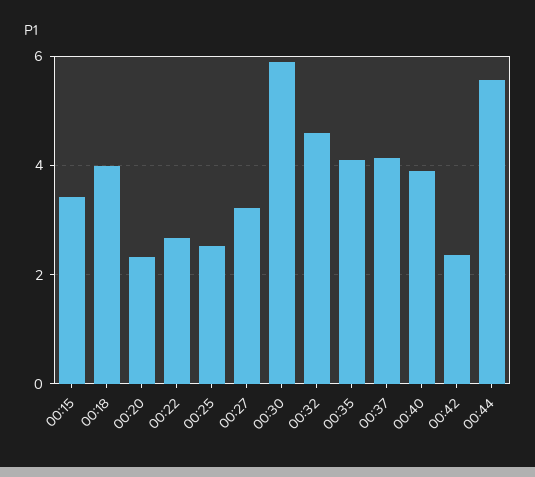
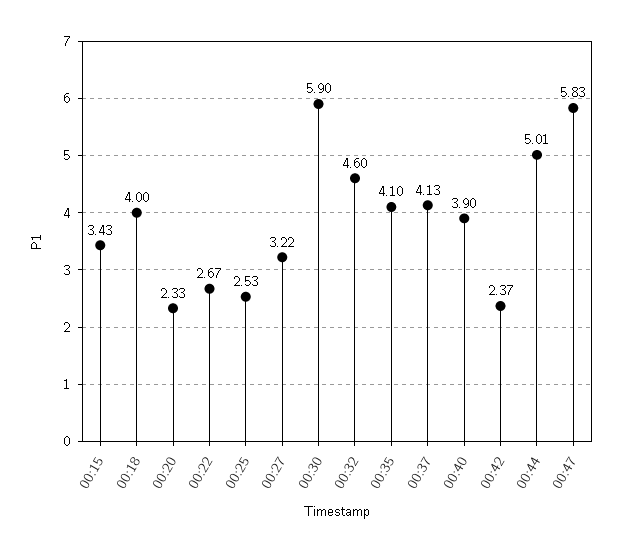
00:44: 5.6 -> 5.01
00:47: none -> 5.83

